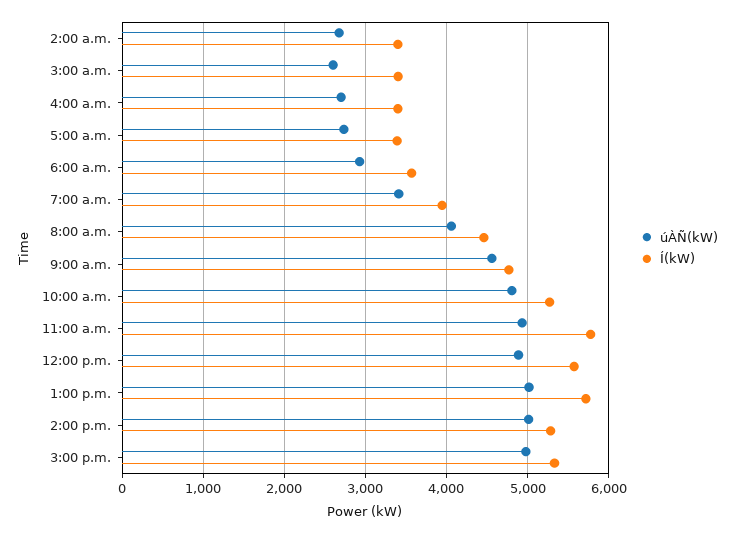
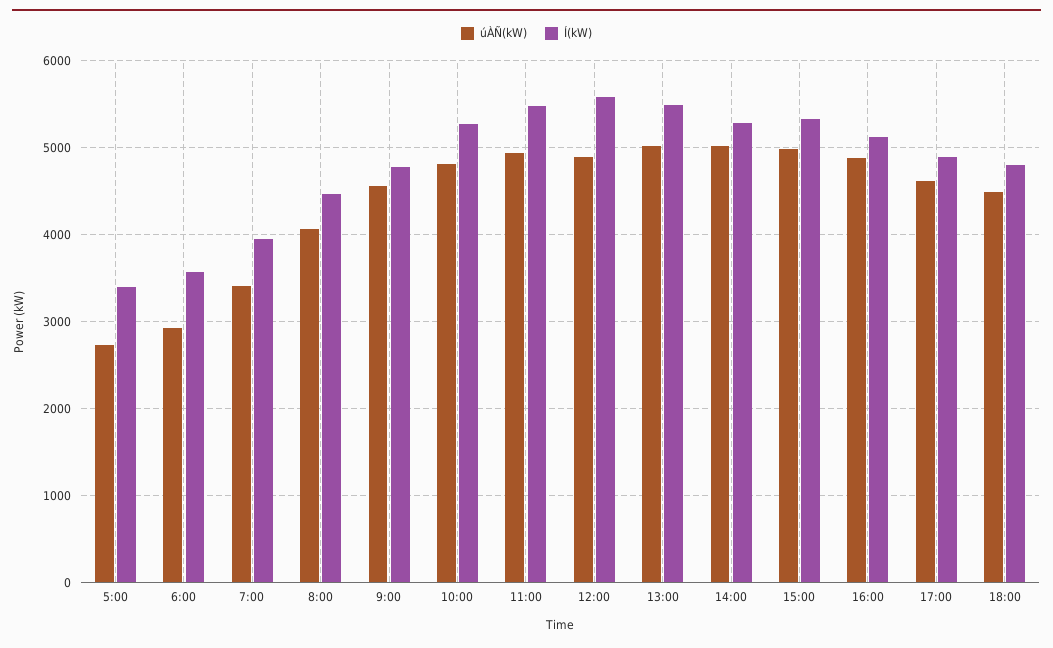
úÀÑ(kW), 2:00 a.m.: 2700 -> none
Í(kW), 2:00 a.m.: 3400 -> none
úÀÑ(kW), 3:00 a.m.: 2600 -> none
Í(kW), 3:00 a.m.: 3400 -> none
úÀÑ(kW), 4:00 a.m.: 2700 -> none
Í(kW), 4:00 a.m.: 3400 -> none
Í(kW), 11:00 a.m.: 5800 -> 5500
Í(kW), 1:00 p.m.: 5700 -> 5500
úÀÑ(kW), 16:00: none -> 4900
Í(kW), 16:00: none -> 5100
úÀÑ(kW), 17:00: none -> 4600
Í(kW), 17:00: none -> 4900
úÀÑ(kW), 18:00: none -> 4500
Í(kW), 18:00: none -> 4800

